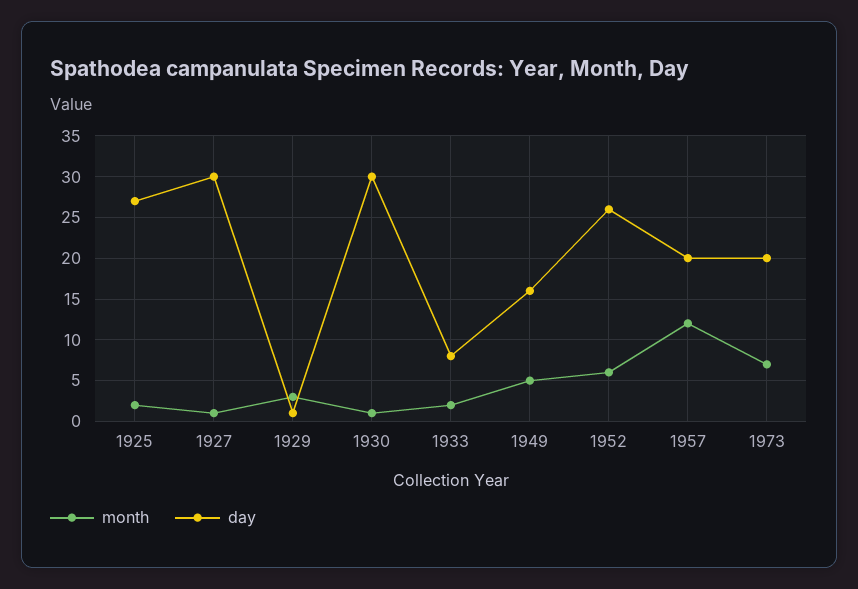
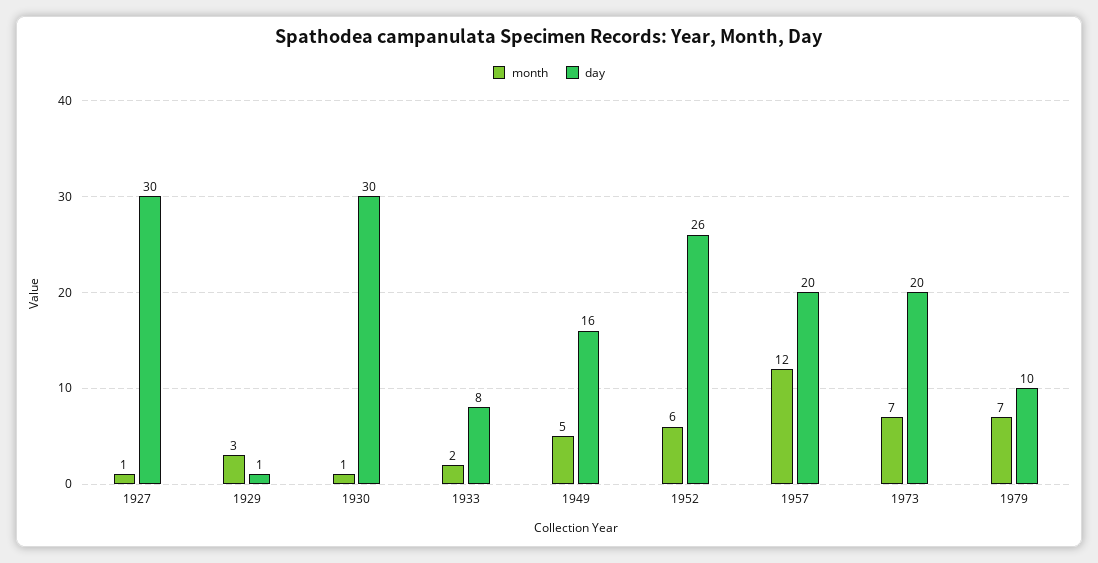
month, 1925: 2 -> none
day, 1925: 27 -> none
month, 1979: none -> 7
day, 1979: none -> 10

